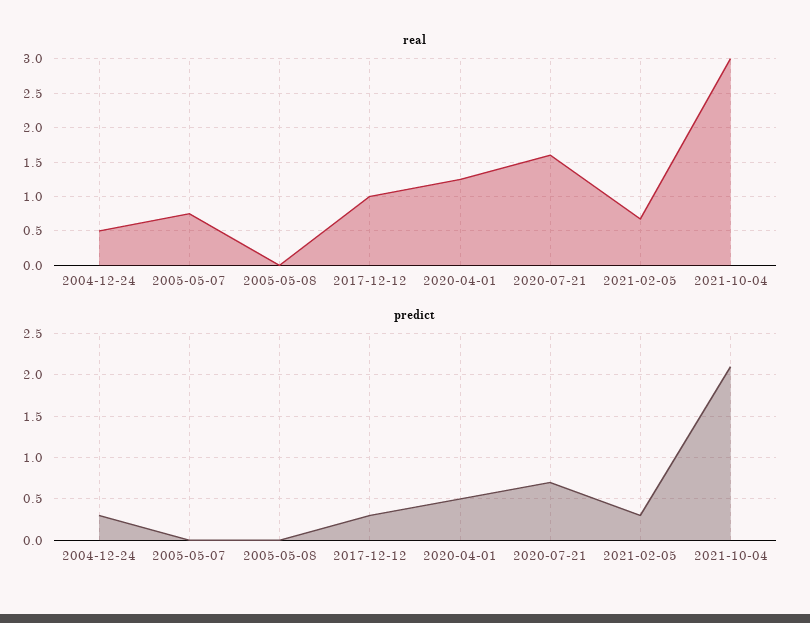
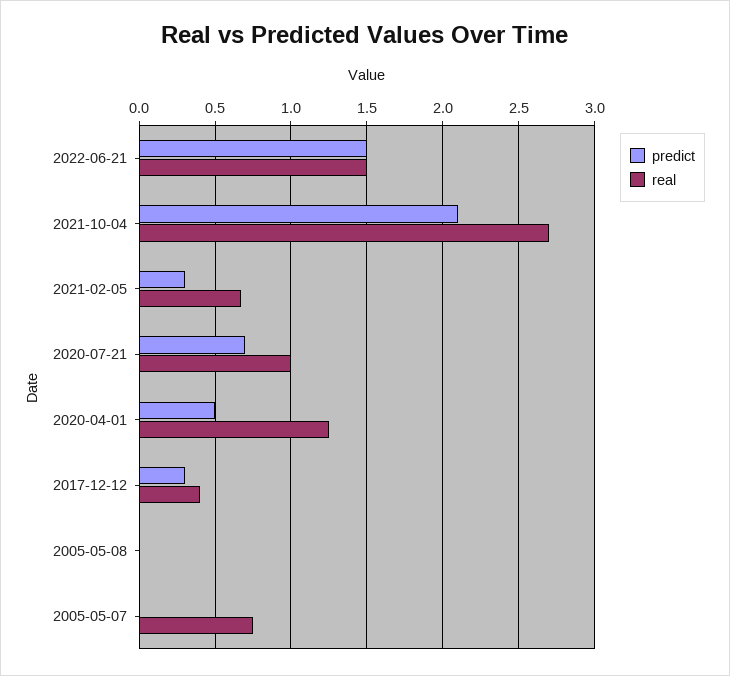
real, 2004-12-24: 0.5 -> none
real, 2017-12-12: 1 -> 0.4
real, 2020-07-21: 1.6 -> 1
real, 2021-10-04: 3 -> 2.7
predict, 2004-12-24: 0.3 -> none
predict, 2022-06-21: none -> 1.5
real, 2022-06-21: none -> 1.5

